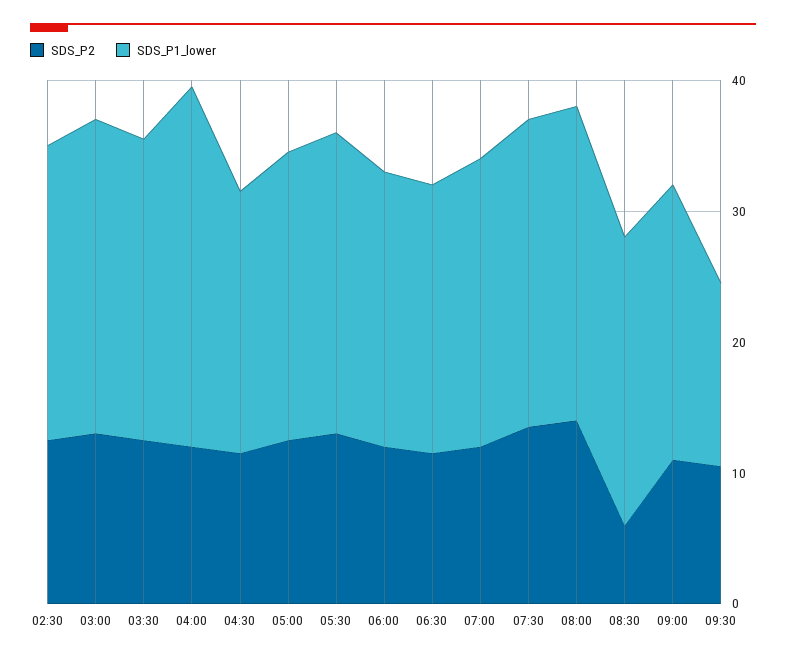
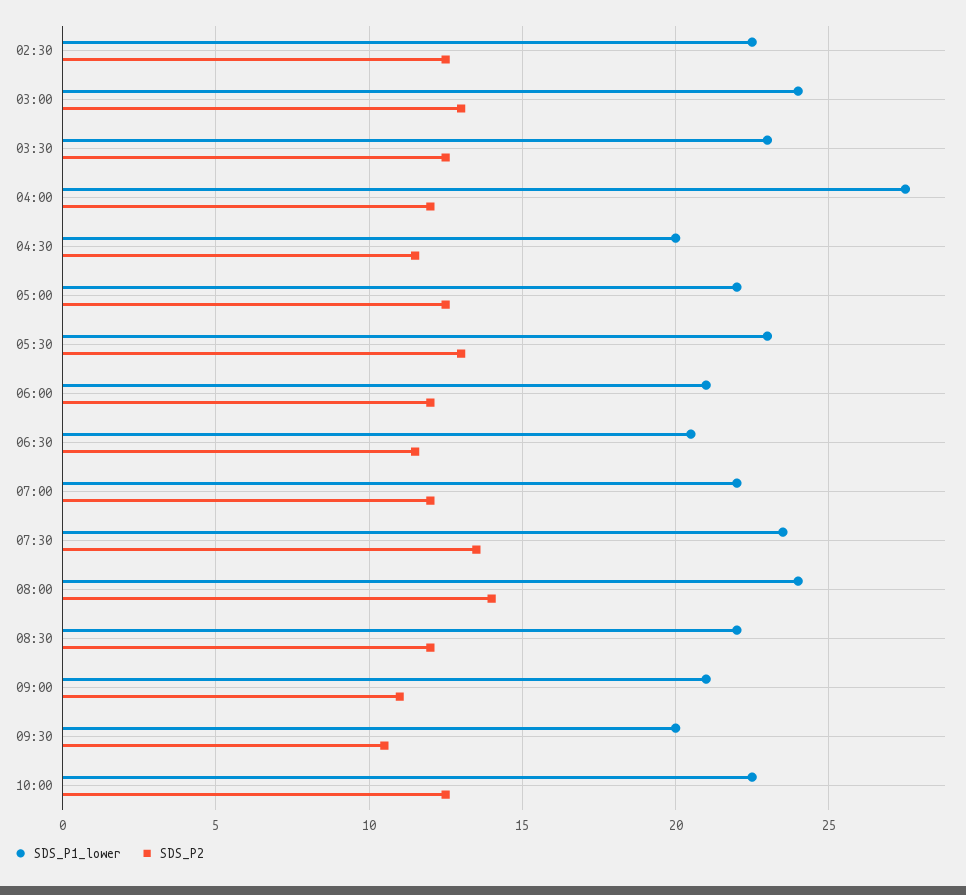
SDS_P2, 08:30: 6 -> 12
SDS_P1_lower, 09:30: 14 -> 20
SDS_P1_lower, 10:00: none -> 22.5
SDS_P2, 10:00: none -> 12.5

